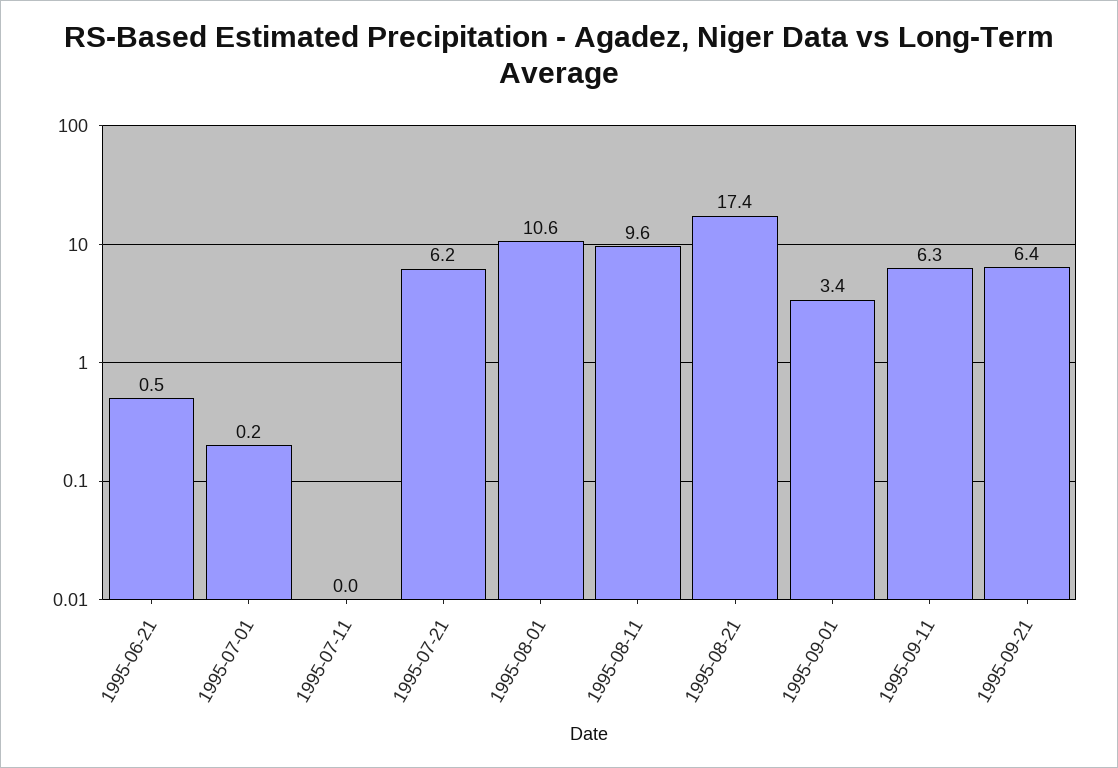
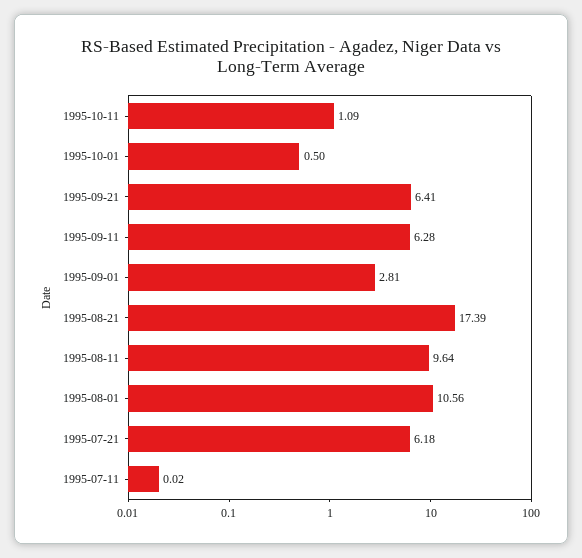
1995-06-21: 0.5 -> none
1995-07-01: 0.2 -> none
1995-09-01: 3.4 -> 2.81
1995-10-11: none -> 1.09
1995-10-01: none -> 0.5

